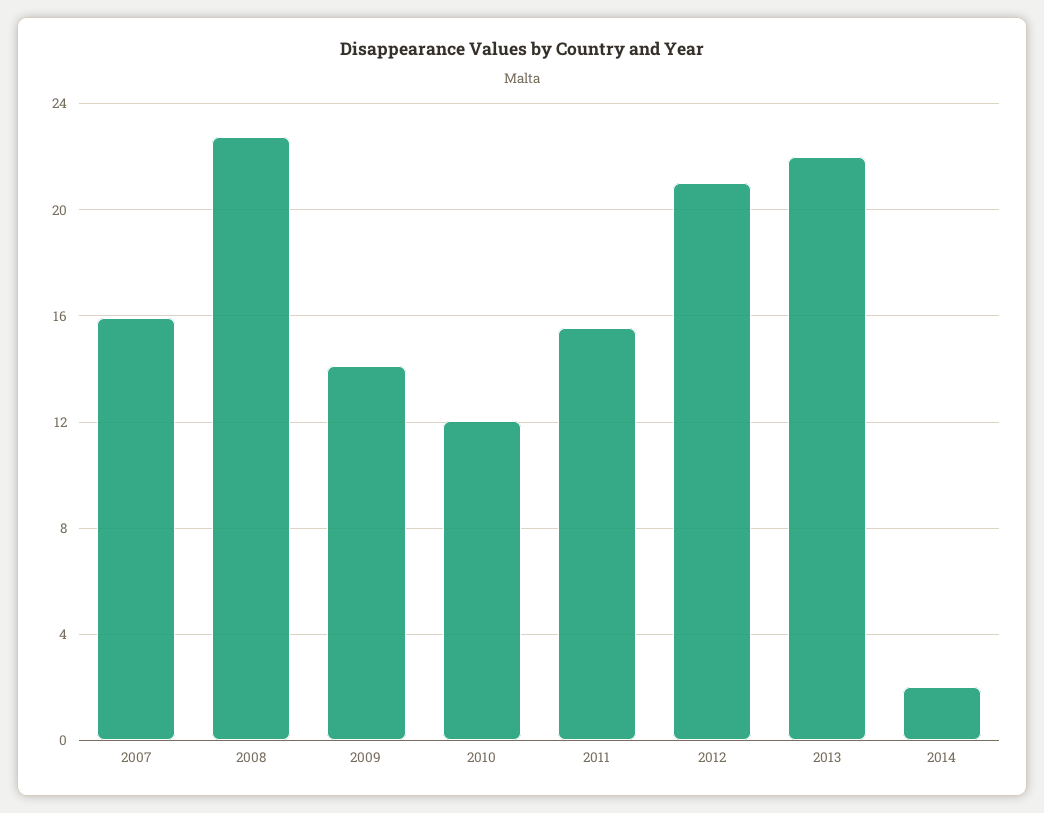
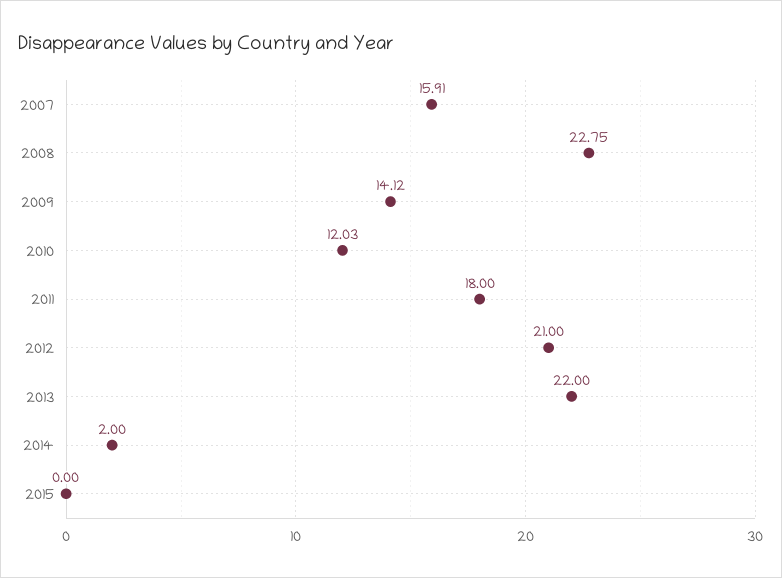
2011: 15.5 -> 18
2015: none -> 0

